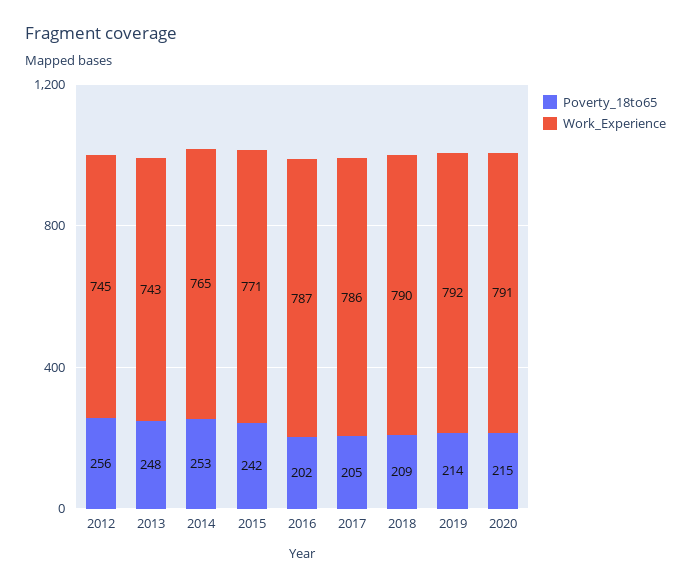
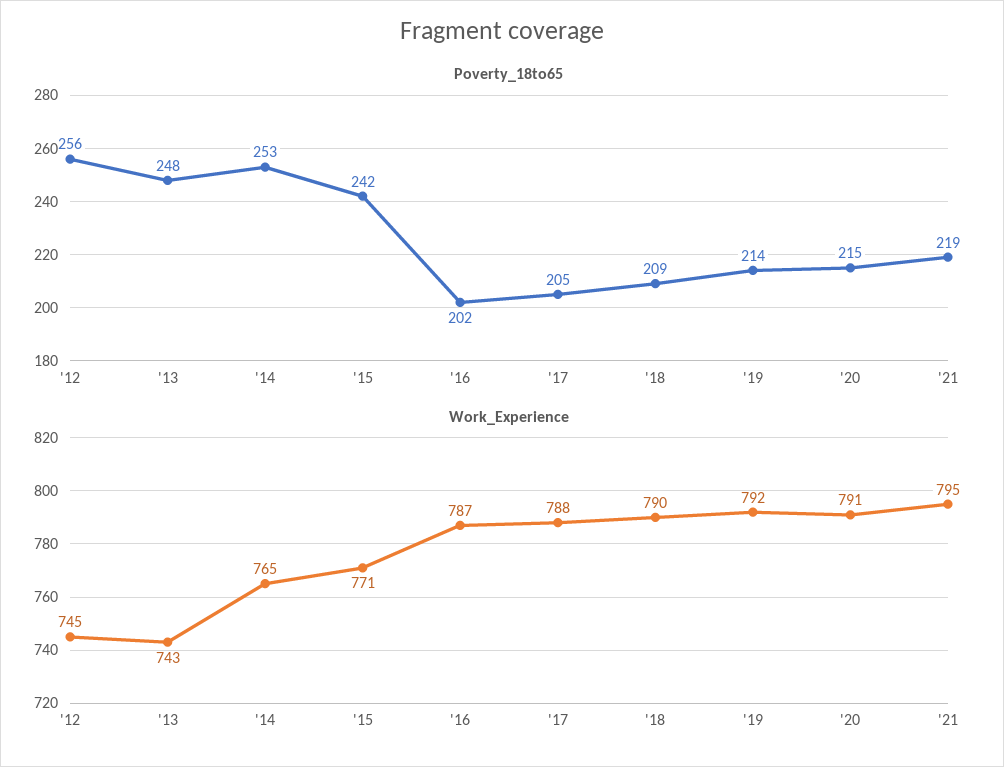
Work_Experience, 2017: 786 -> 788
Poverty_18to65, '21: none -> 219
Work_Experience, '21: none -> 795

